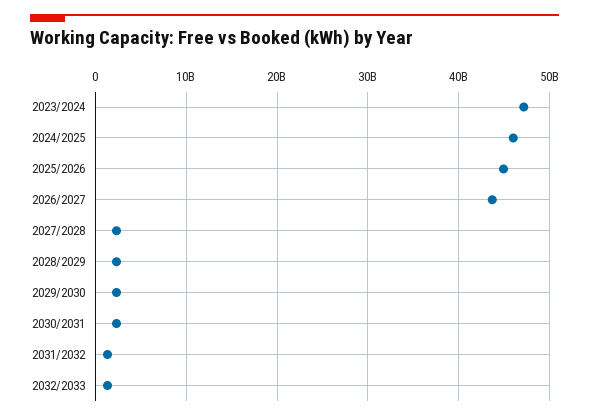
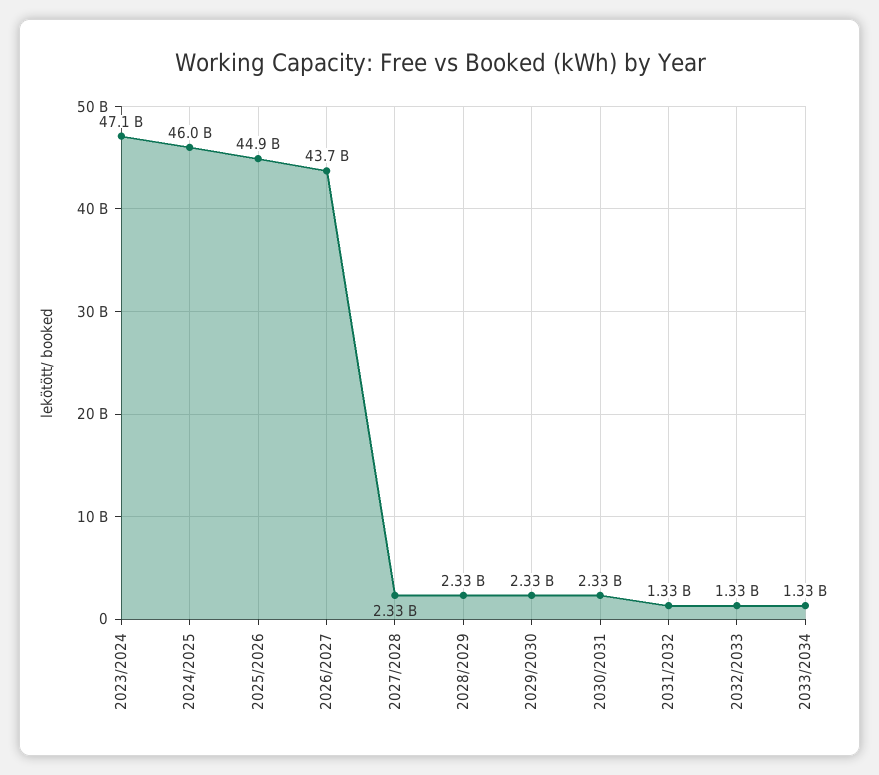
2033/2034: none -> 1330000000

